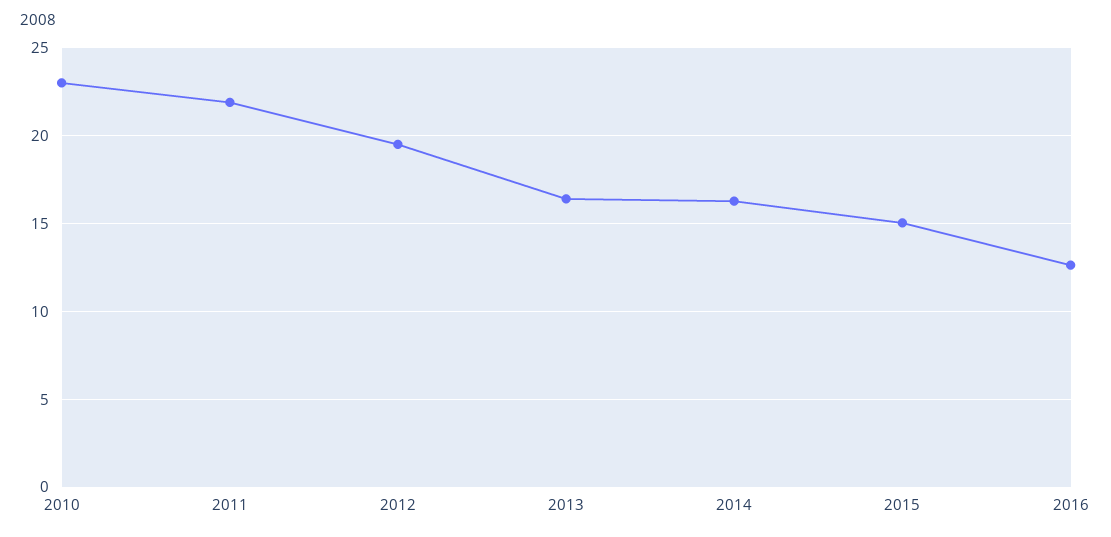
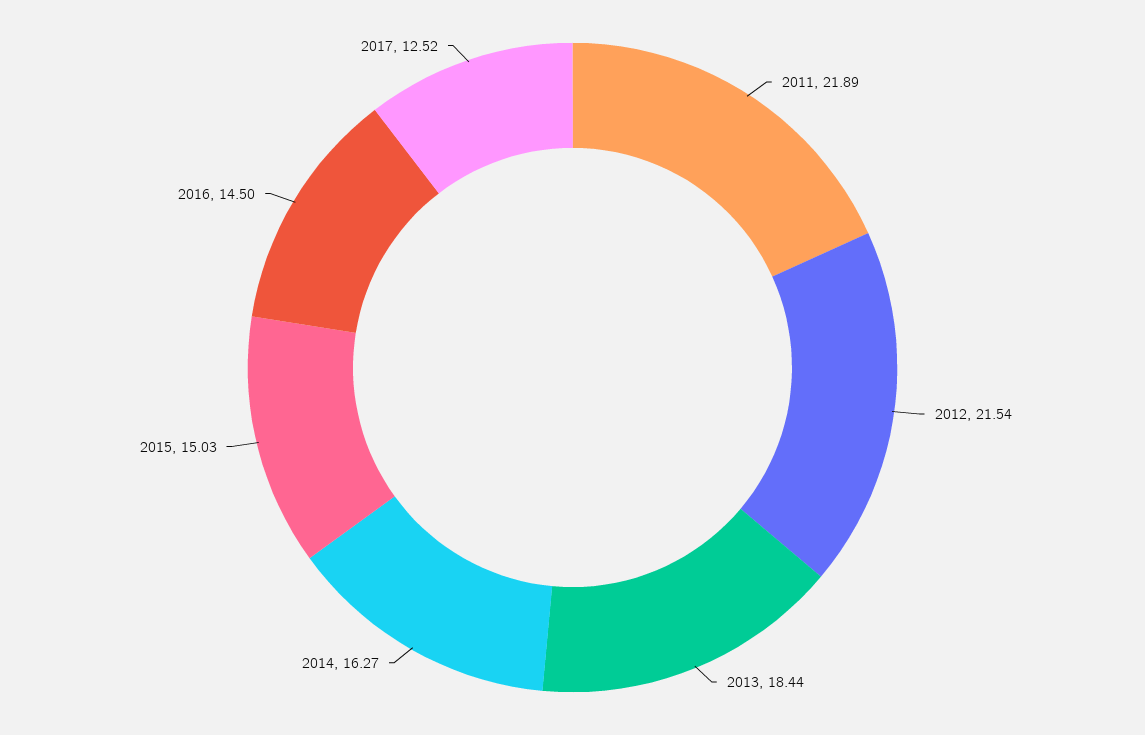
2010: 23 -> none
2012: 19.5 -> 21.54
2013: 16.5 -> 18.44
2016: 12.5 -> 14.5
2017: none -> 12.52

